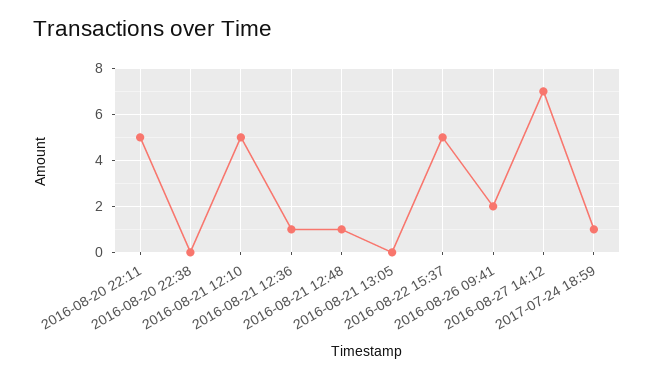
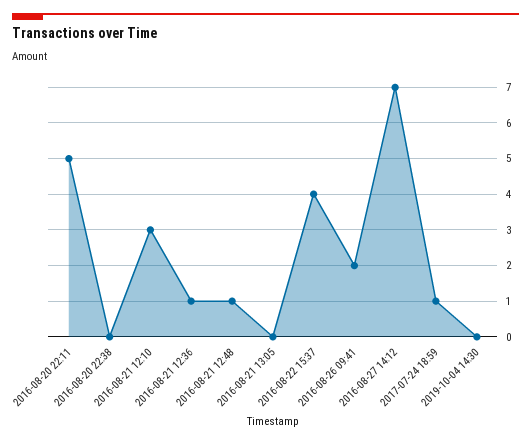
2016-08-21 12:10: 5 -> 3
2016-08-22 15:37: 5 -> 4
2019-10-04 14:30: none -> 0

